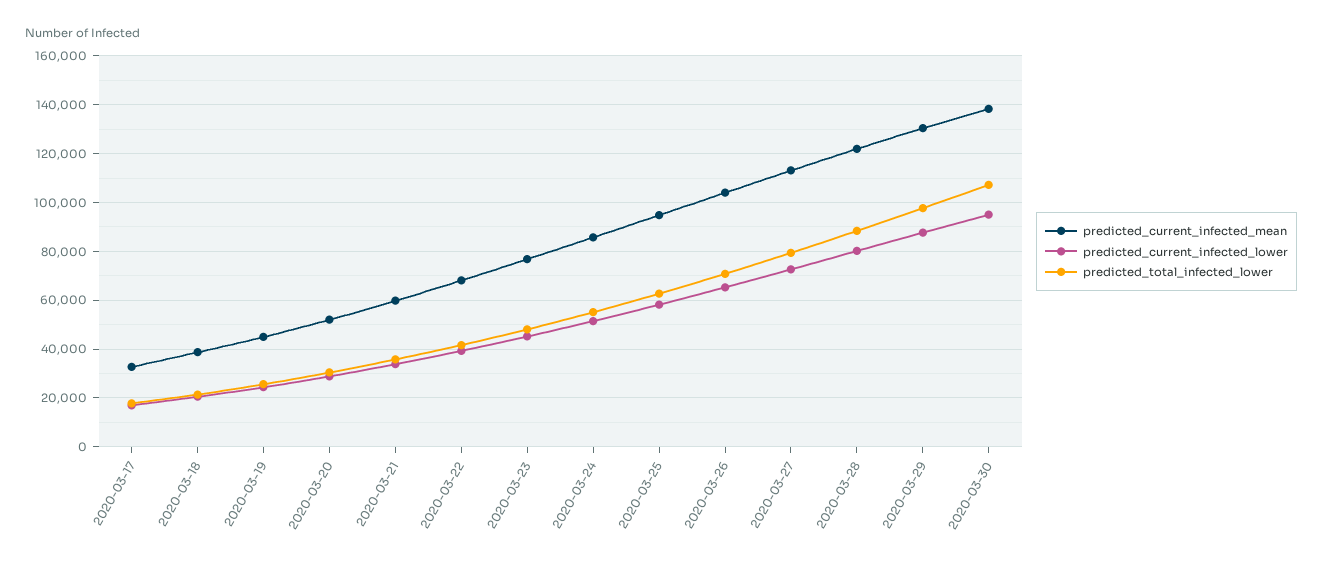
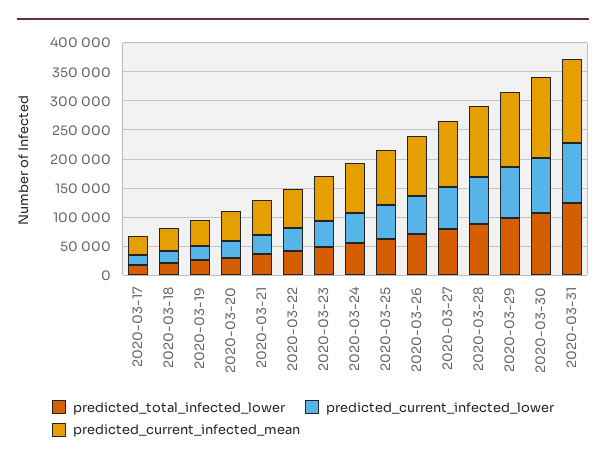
predicted_total_infected_lower, 2020-03-31: none -> 125000
predicted_current_infected_lower, 2020-03-31: none -> 100000
predicted_current_infected_mean, 2020-03-31: none -> 150000

